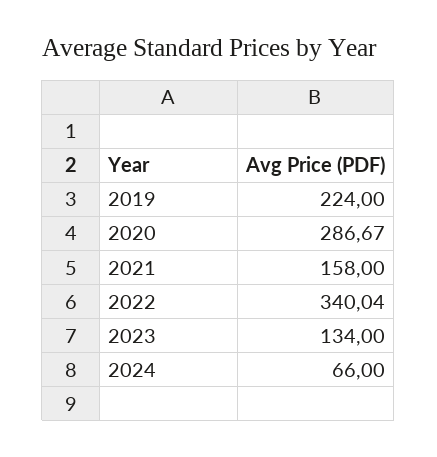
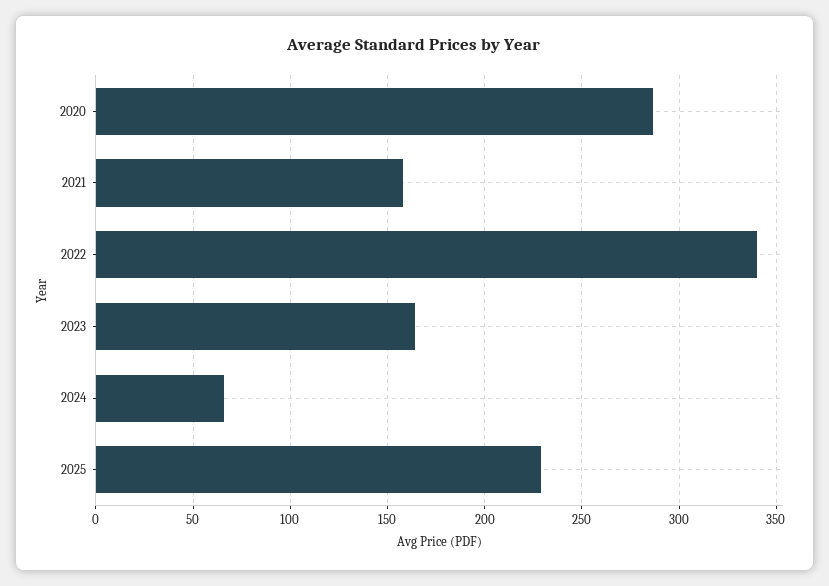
2019: 224 -> none
2023: 134 -> 165
2025: none -> 230

